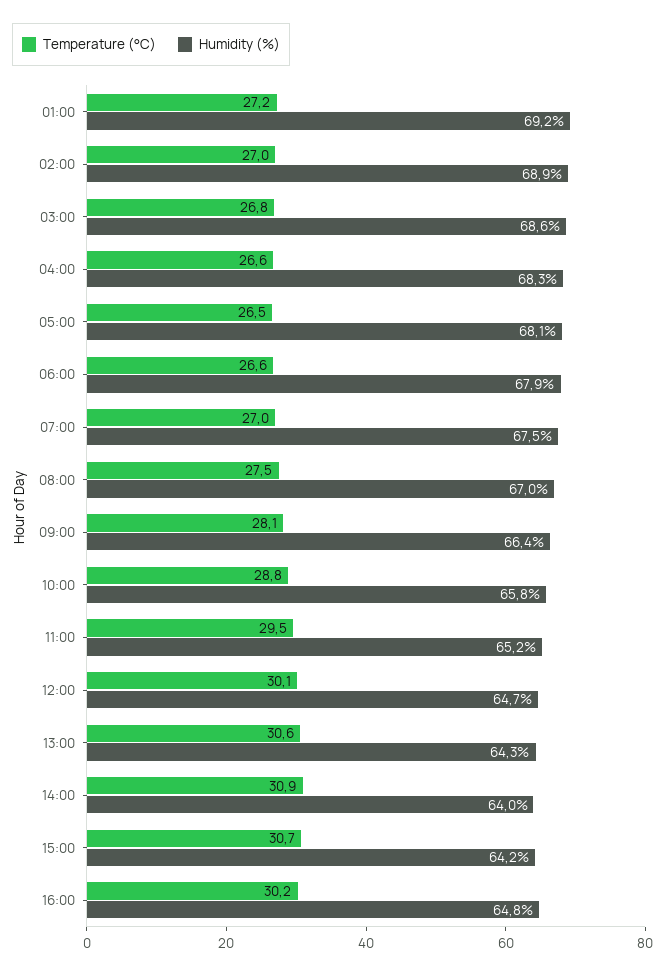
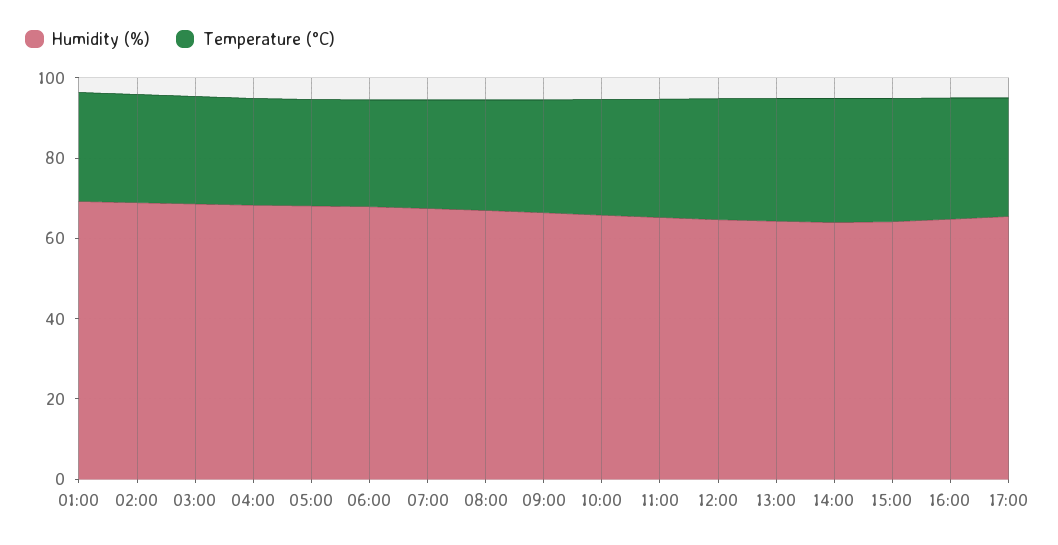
Humidity (%), 17:00: none -> 65
Temperature (°C), 17:00: none -> 30

